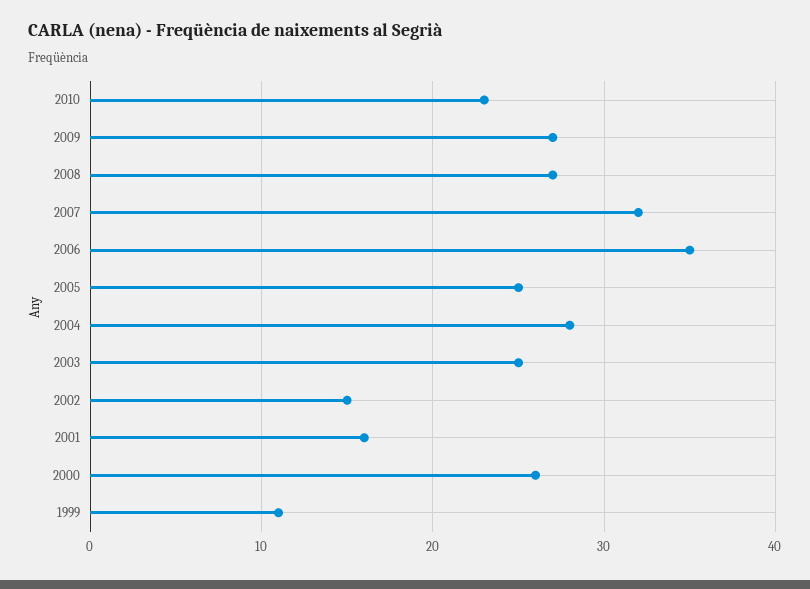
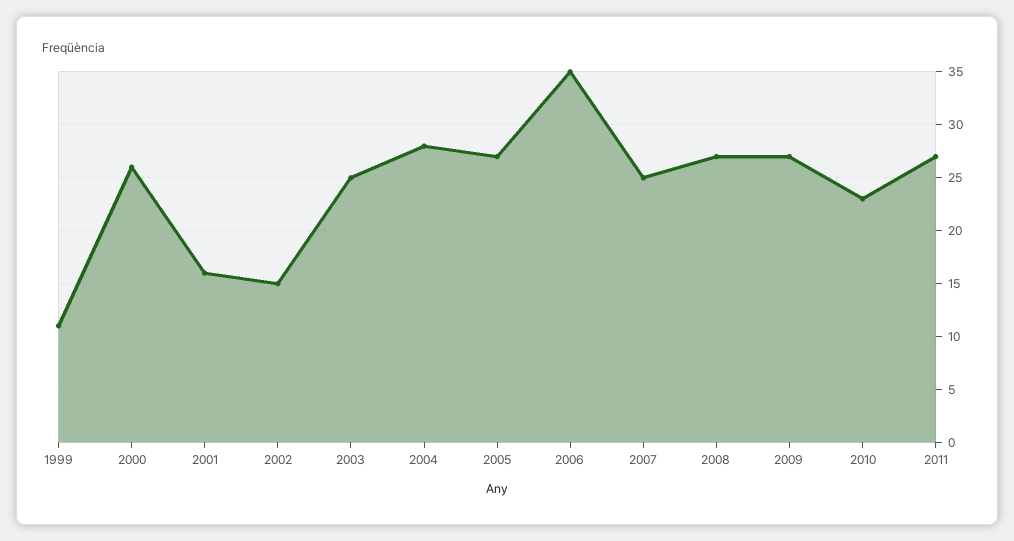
2007: 32 -> 25
2005: 25 -> 27
2011: none -> 27

